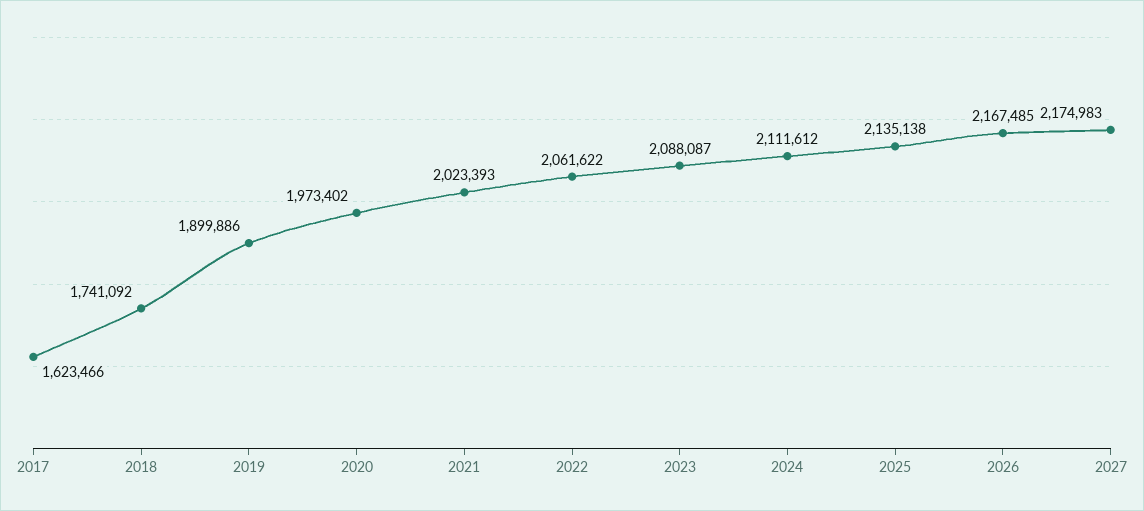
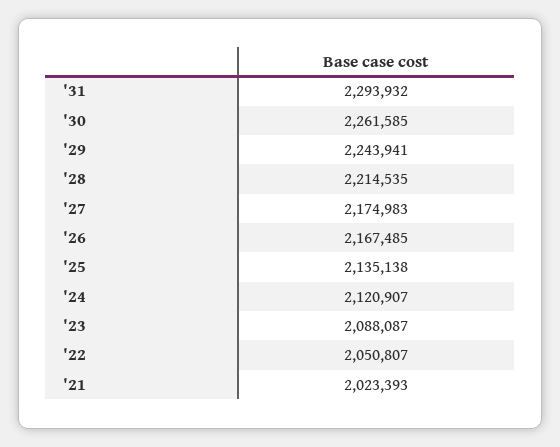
2017: 1623466 -> none
2018: 1741092 -> none
2019: 1899886 -> none
2020: 1973402 -> none
2022: 2061622 -> 2050807
2024: 2111612 -> 2120907
'31: none -> 2293932
'30: none -> 2261585
'29: none -> 2243941
'28: none -> 2214535

